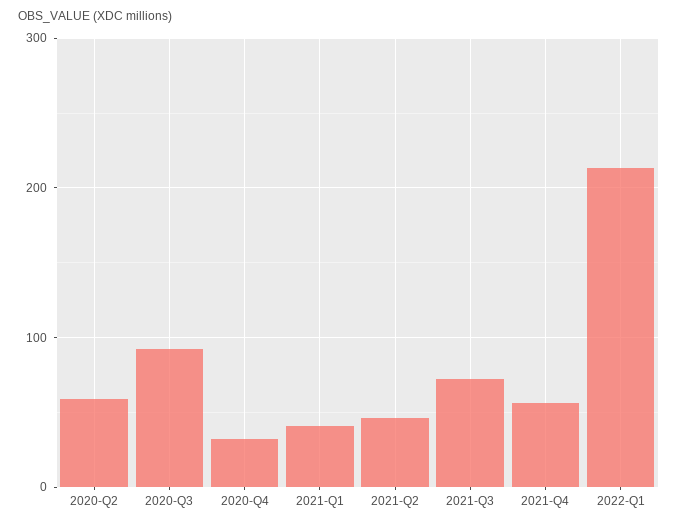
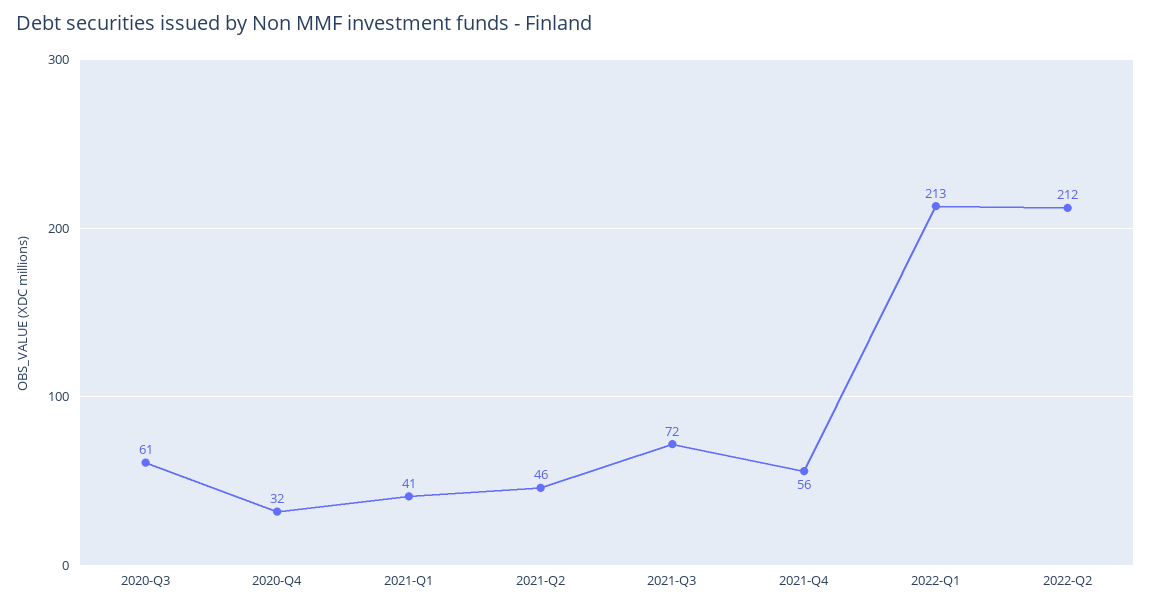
2020-Q2: 60 -> none
2020-Q3: 90 -> 61
2022-Q2: none -> 212

